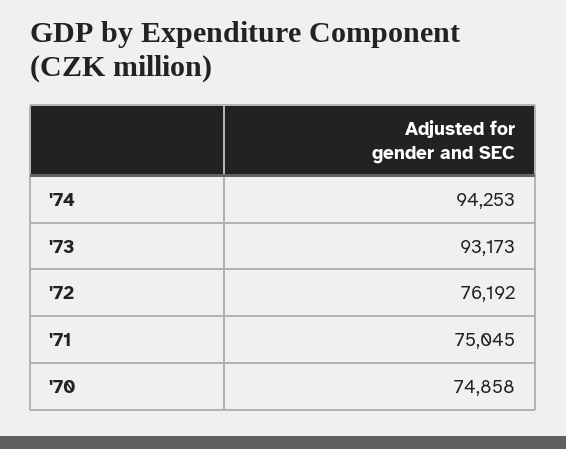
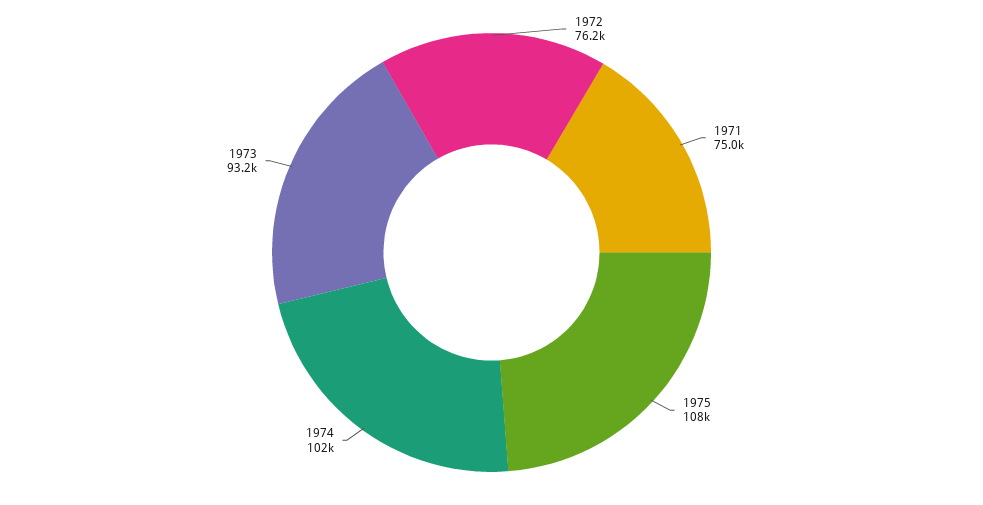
'74: 94253 -> 102000
'70: 74858 -> none
1975: none -> 108000

